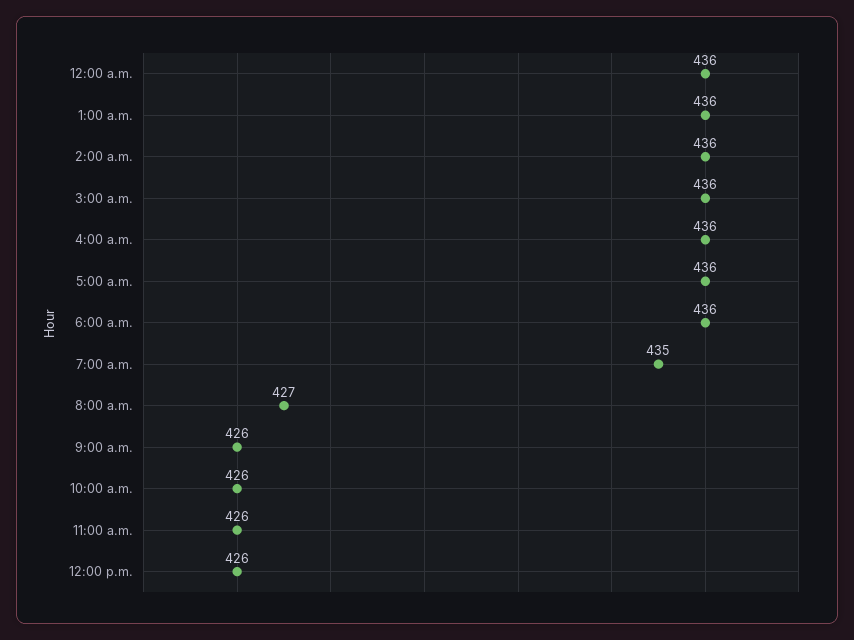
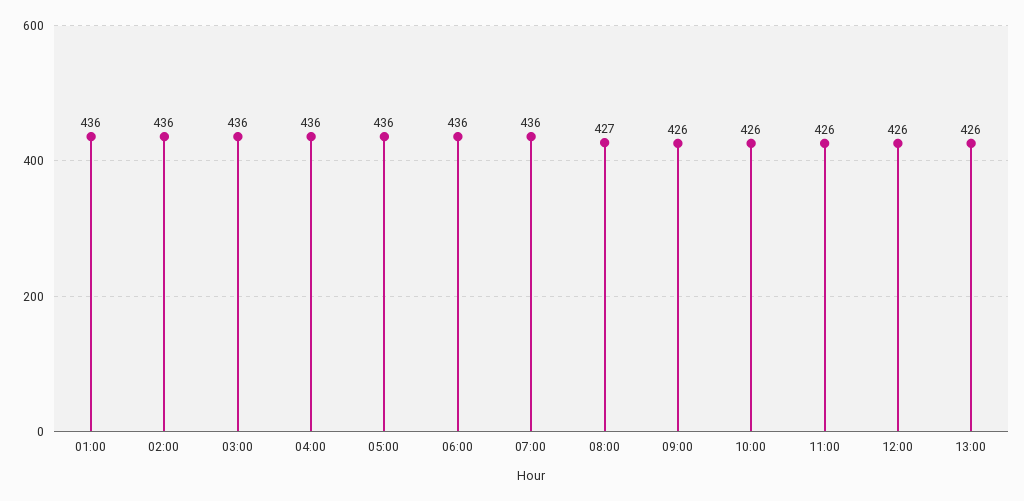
12:00 a.m.: 436 -> none
7:00 a.m.: 435 -> 436
13:00: none -> 426

